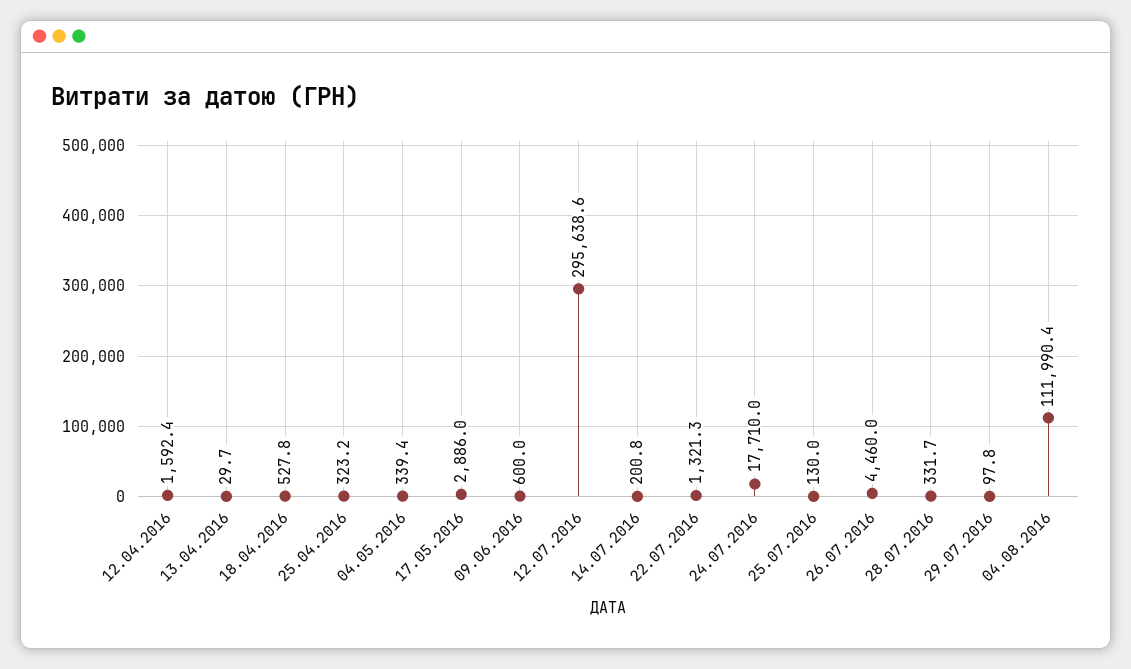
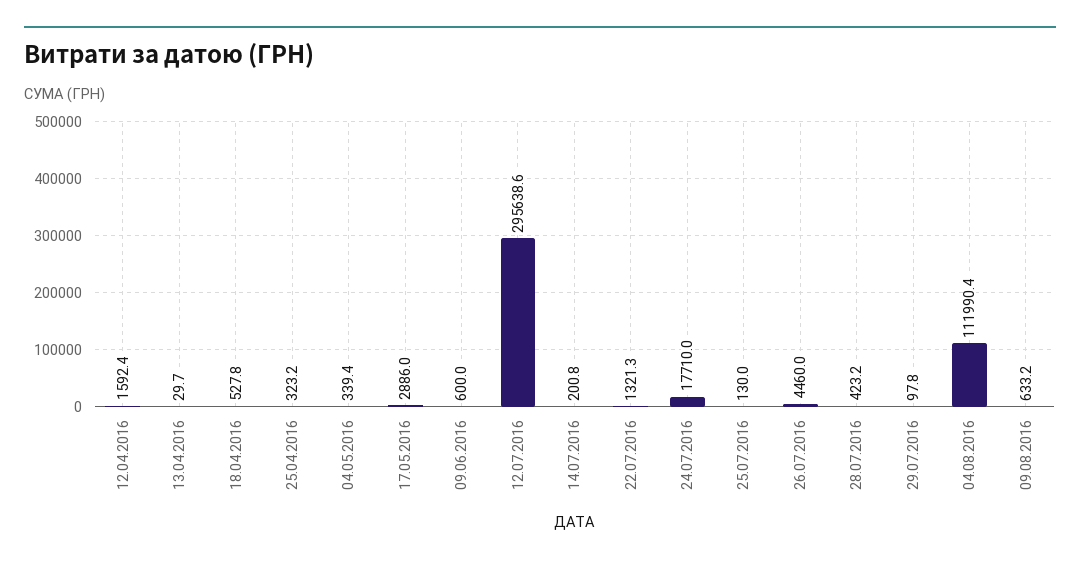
28.07.2016: 331.7 -> 423.2
09.08.2016: none -> 633.2

